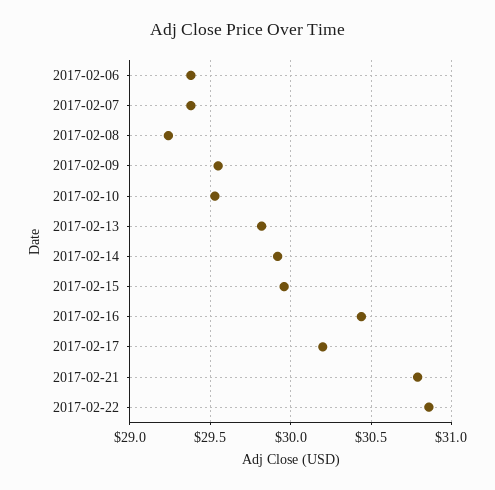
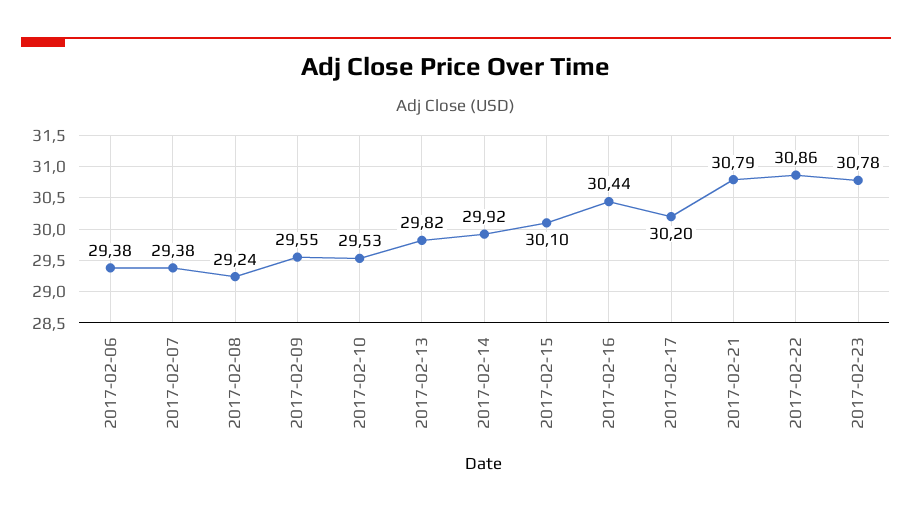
2017-02-15: 29.95 -> 30.1
2017-02-23: none -> 30.78

